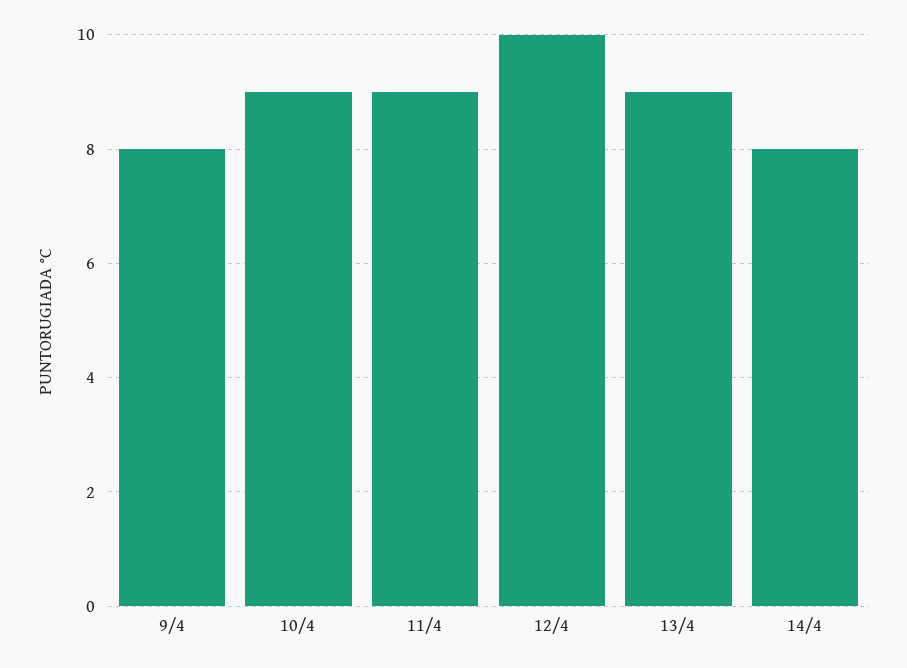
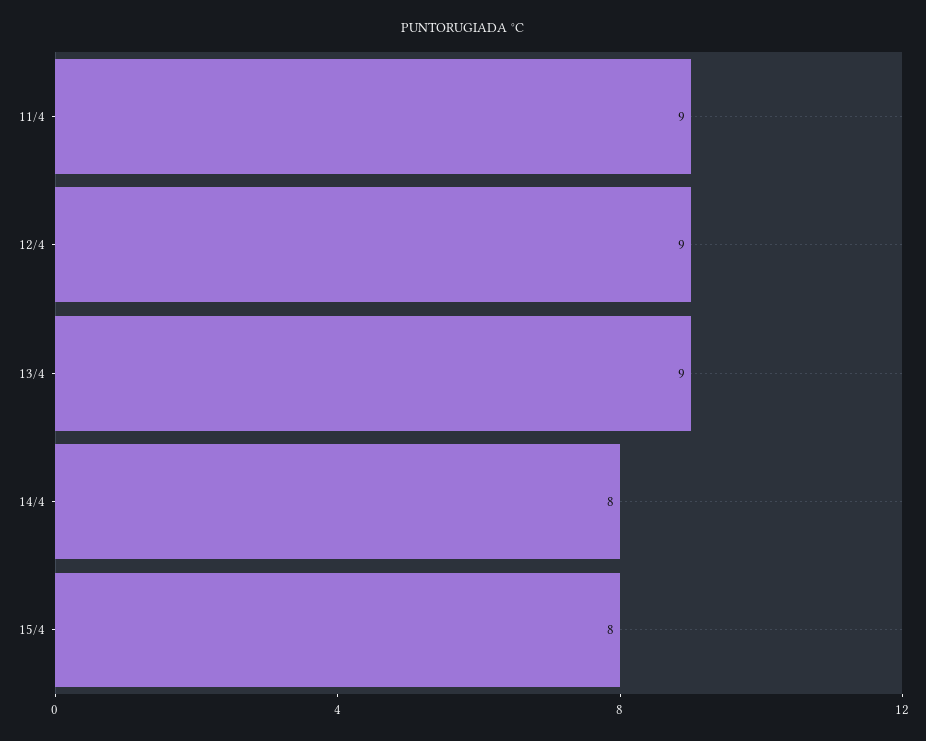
9/4: 8 -> none
10/4: 9 -> none
12/4: 10 -> 9
15/4: none -> 8

